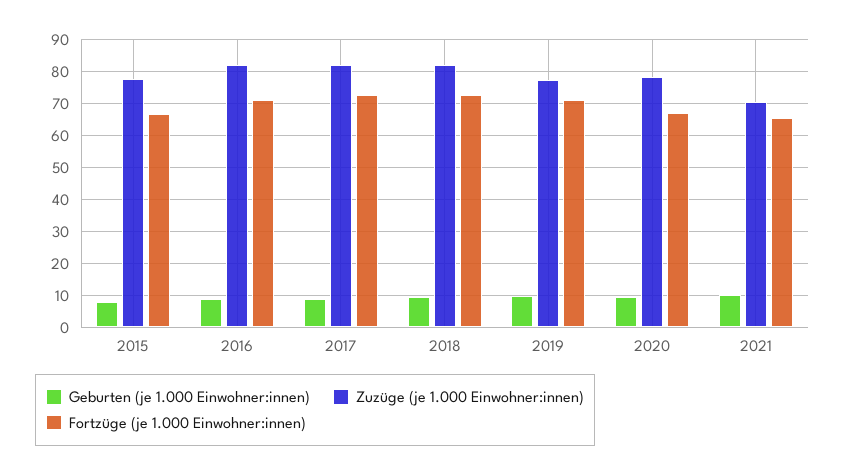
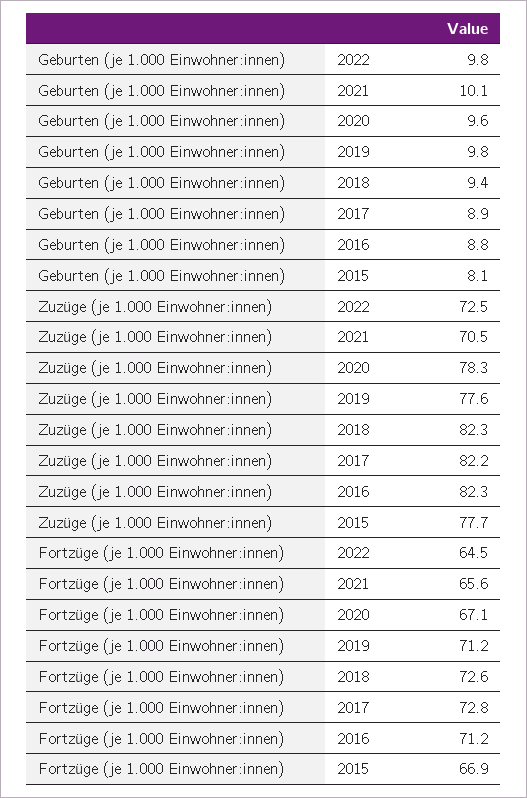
Geburten (je 1.000 Einwohner:innen), 2022: none -> 9.8
Zuzüge (je 1.000 Einwohner:innen), 2022: none -> 72.5
Fortzüge (je 1.000 Einwohner:innen), 2022: none -> 64.5

